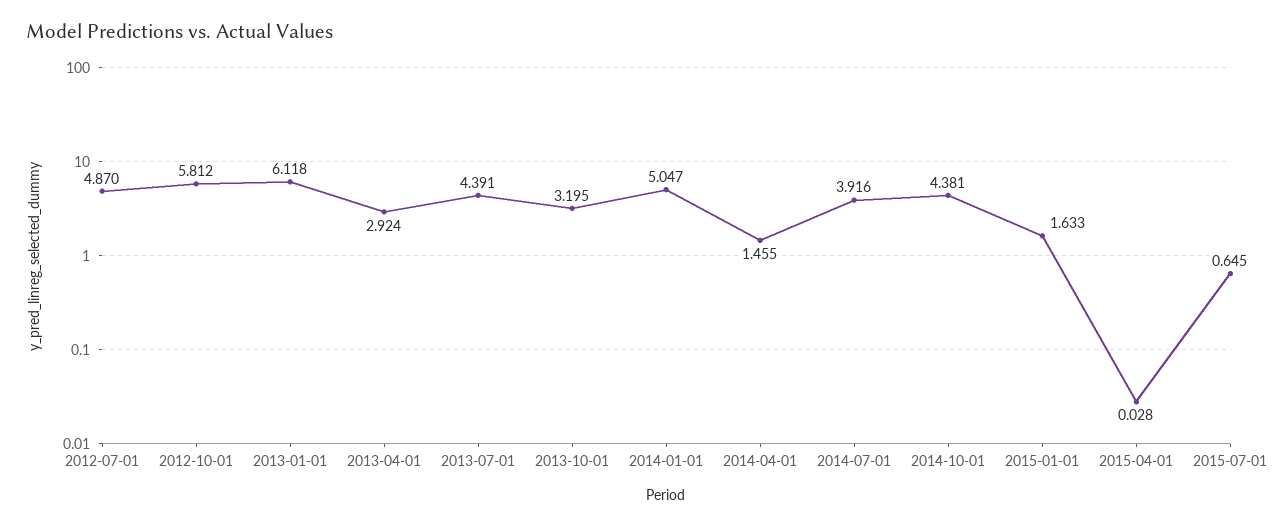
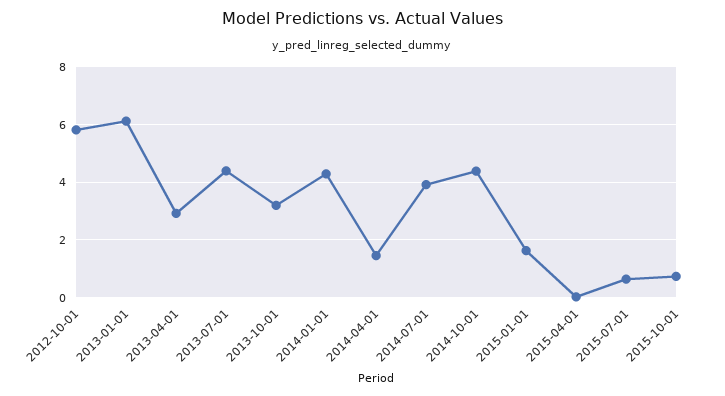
2012-07-01: 4.87 -> none
2014-01-01: 5.047 -> 4.25
2015-10-01: none -> 0.75

